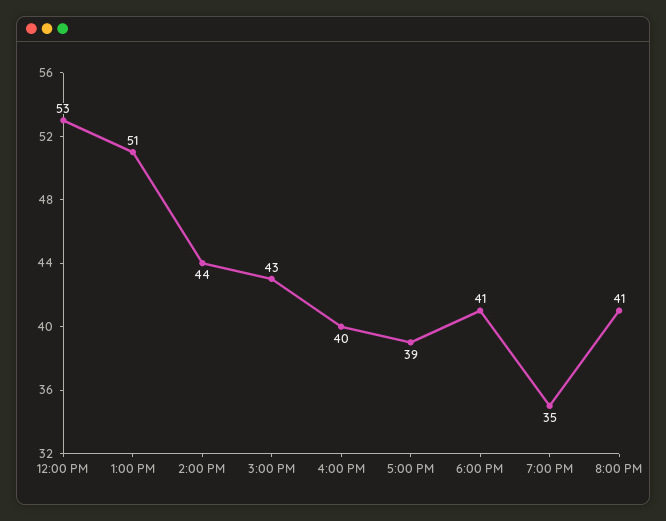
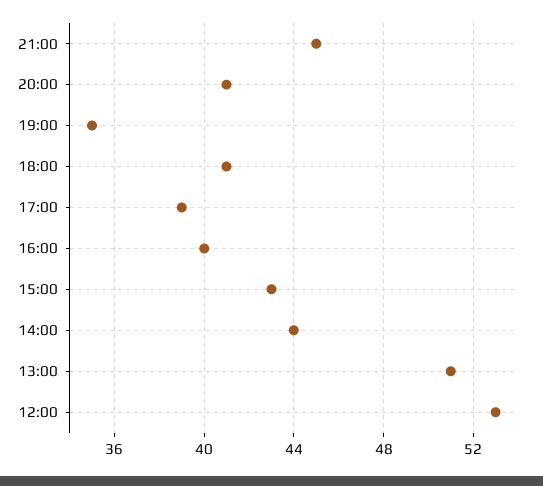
21:00: none -> 45

